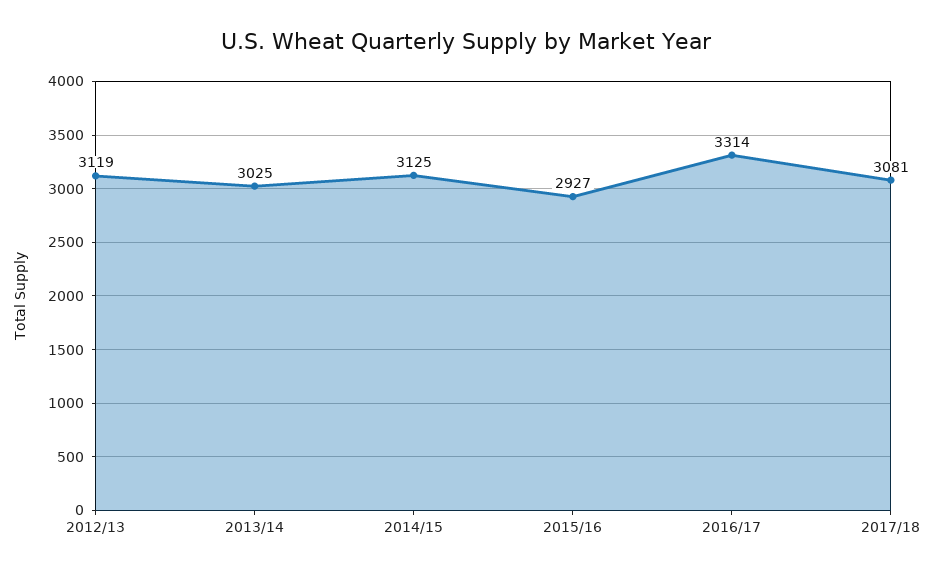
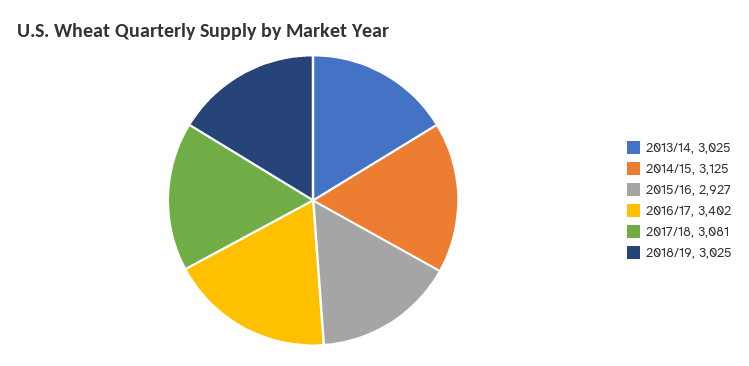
2012/13: 3119 -> none
2016/17: 3314 -> 3402
2018/19: none -> 3025

